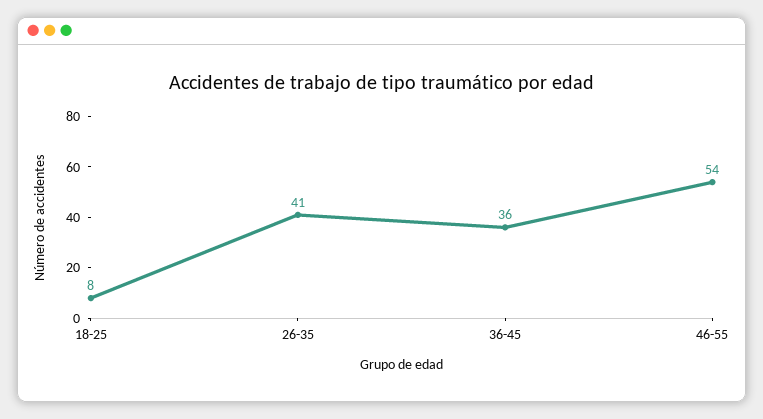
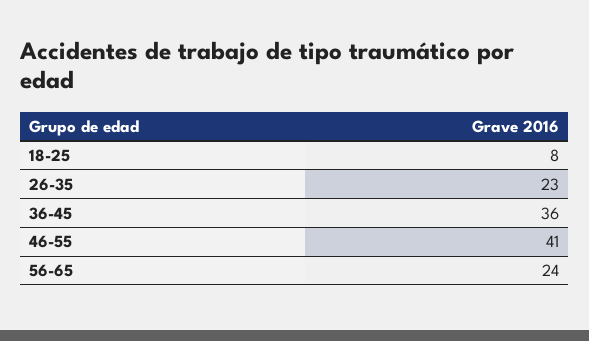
26-35: 41 -> 23
46-55: 54 -> 41
56-65: none -> 24

